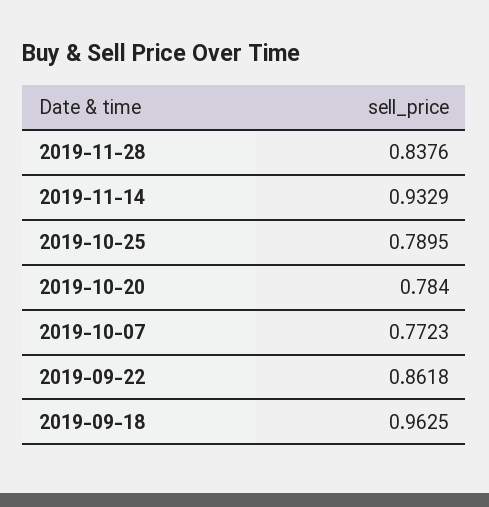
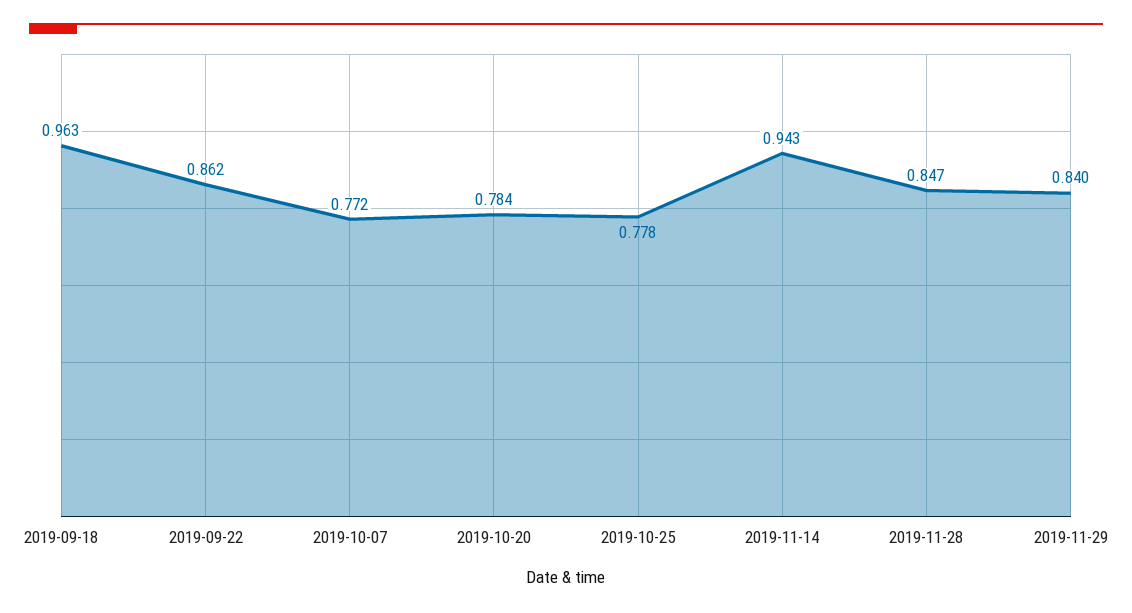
2019-11-28: 0.8376 -> 0.847
2019-11-14: 0.9329 -> 0.943
2019-10-25: 0.7895 -> 0.778
2019-11-29: none -> 0.84

